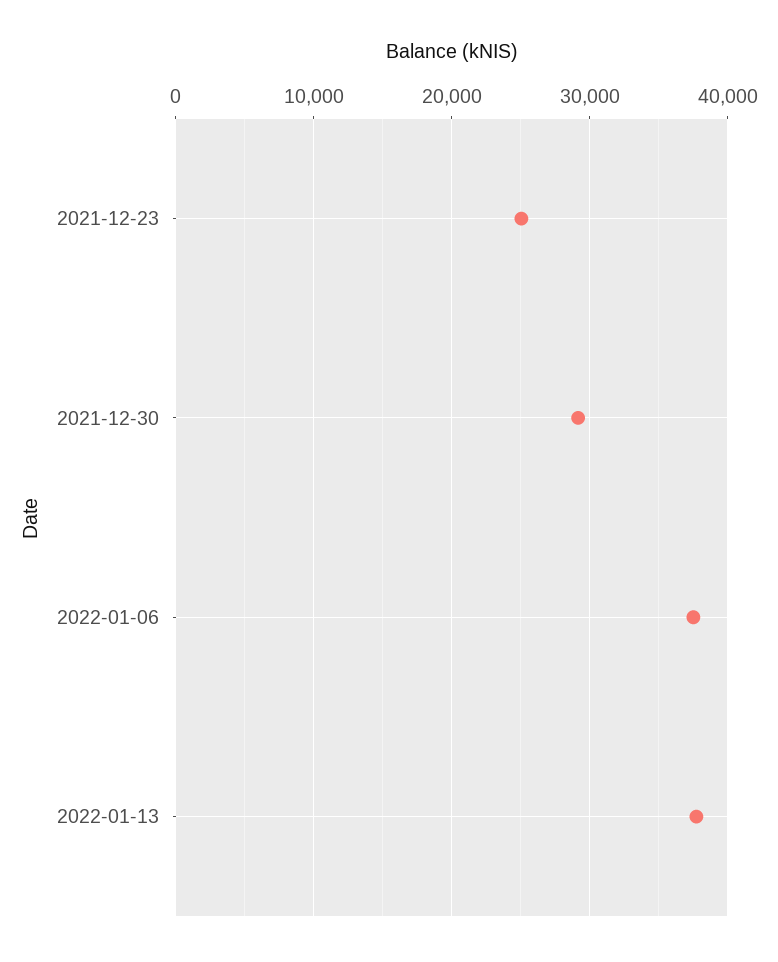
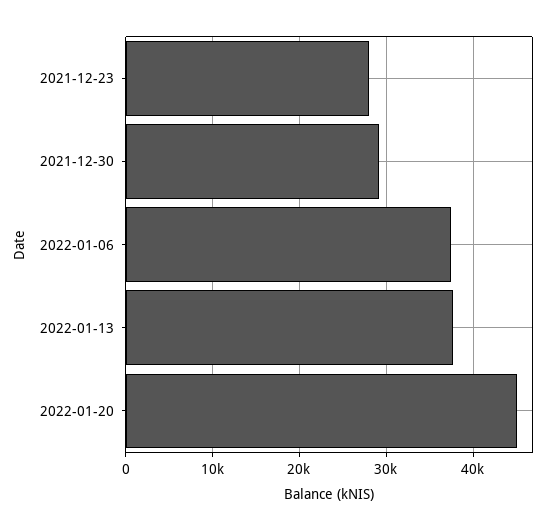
2021-12-23: 25000 -> 28000
2022-01-20: none -> 45000

